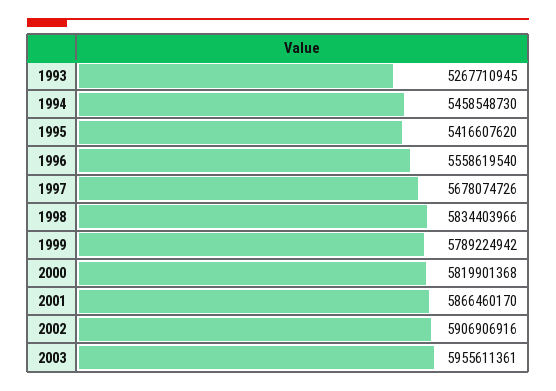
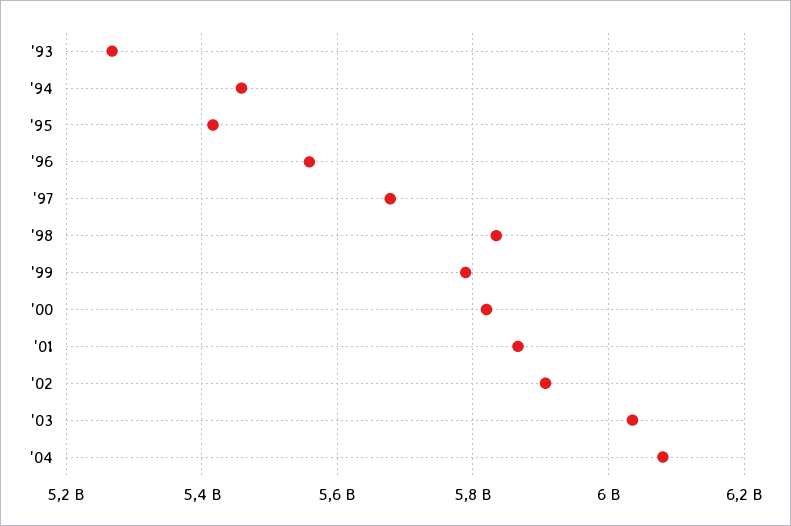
2003: 5955611361 -> 6040000000
'04: none -> 6080000000

